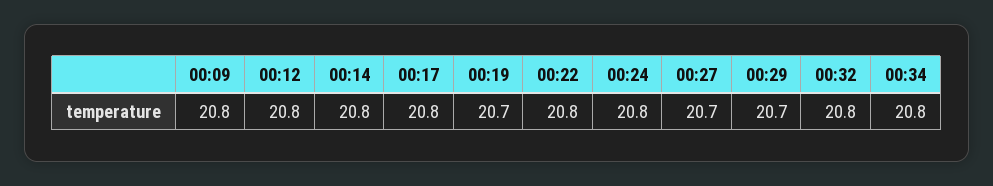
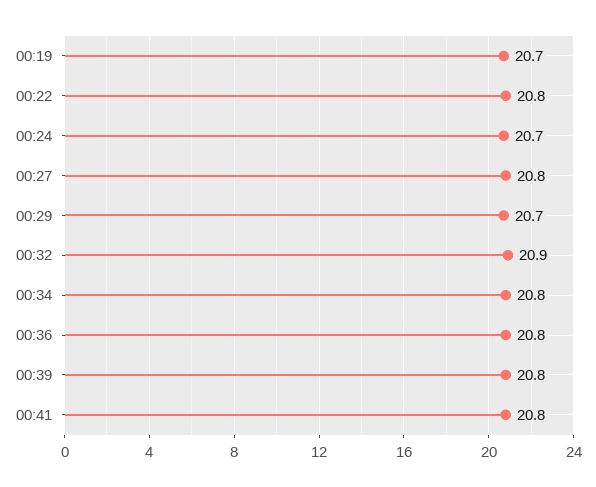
00:09: 20.8 -> none
00:12: 20.8 -> none
00:14: 20.8 -> none
00:17: 20.8 -> none
00:24: 20.8 -> 20.7
00:27: 20.7 -> 20.8
00:32: 20.8 -> 20.9
00:36: none -> 20.8
00:39: none -> 20.8
00:41: none -> 20.8

